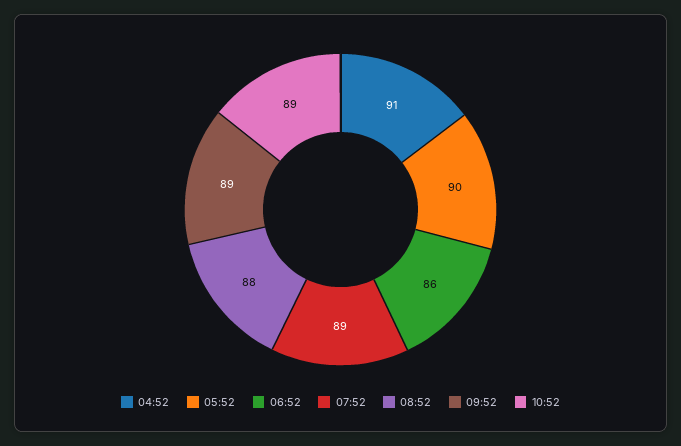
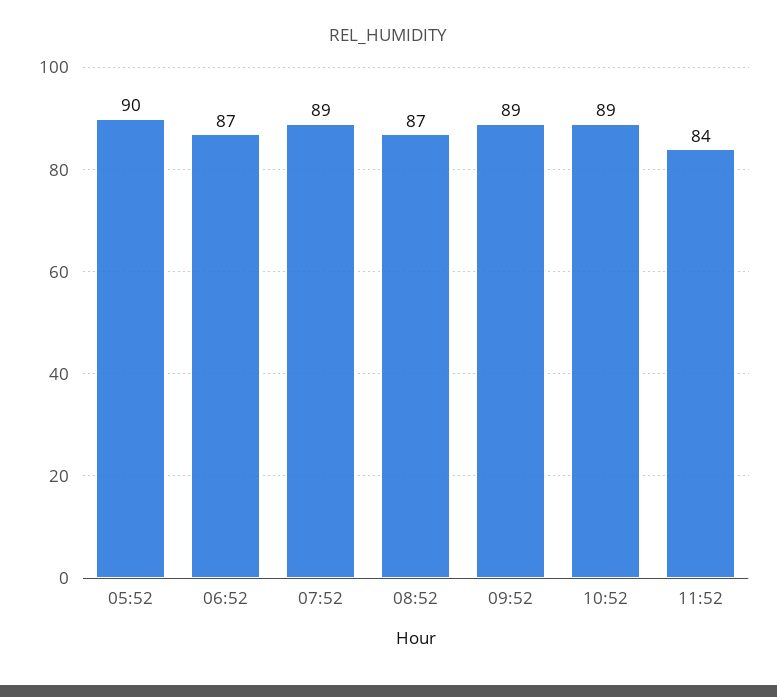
04:52: 91 -> none
06:52: 86 -> 87
08:52: 88 -> 87
11:52: none -> 84

